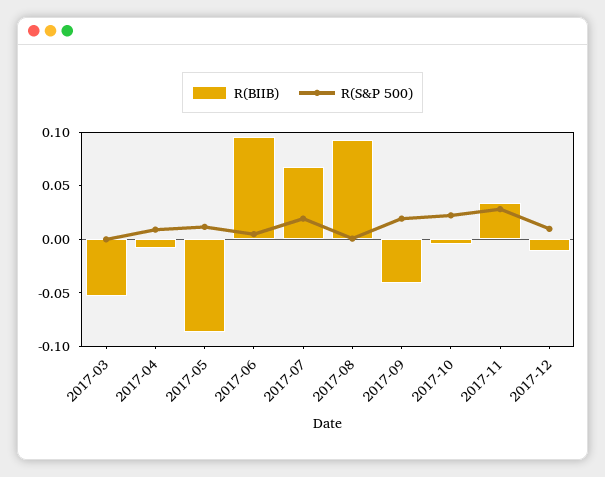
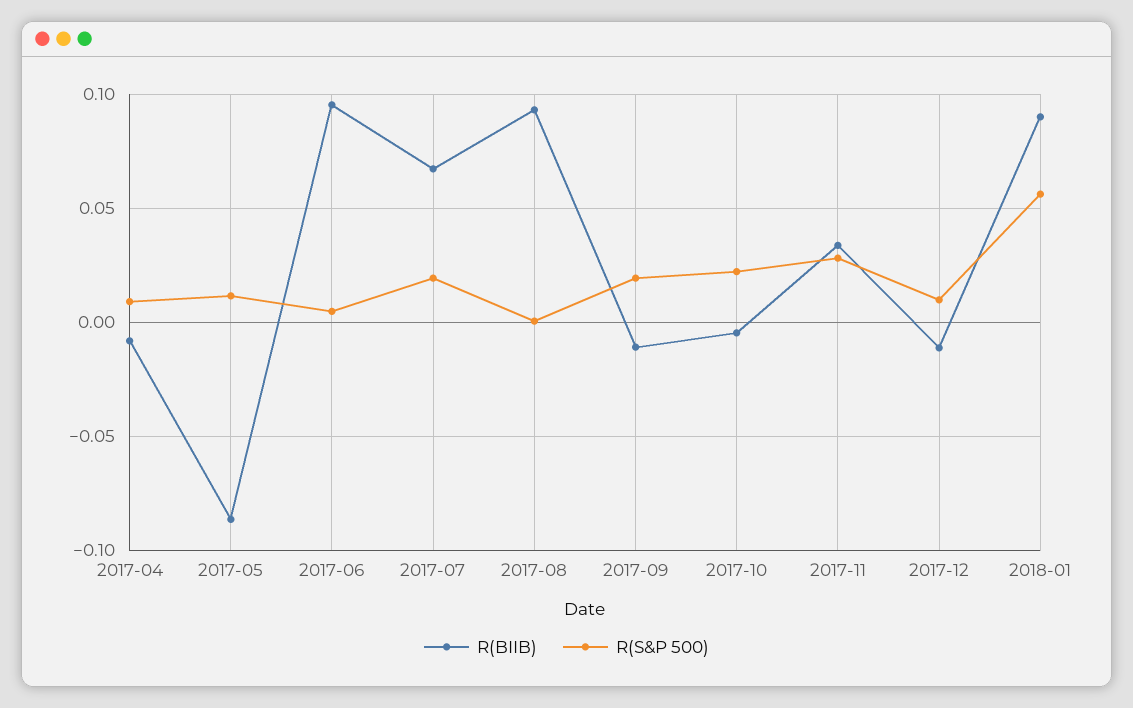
R(BIIB), 2017-03: -0.05 -> none
R(S&P 500), 2017-03: 0 -> none
R(BIIB), 2017-09: -0.04 -> -0.01
R(BIIB), 2018-01: none -> 0.09
R(S&P 500), 2018-01: none -> 0.055

